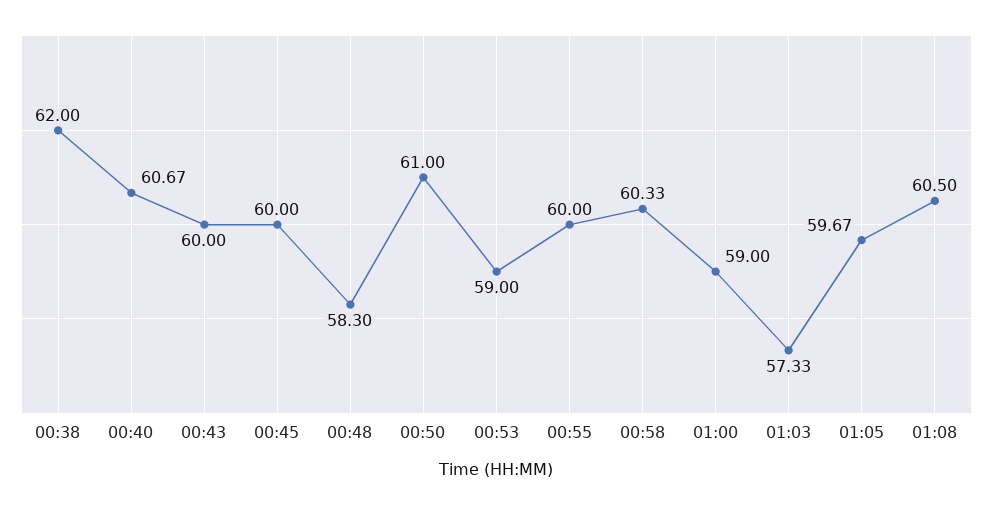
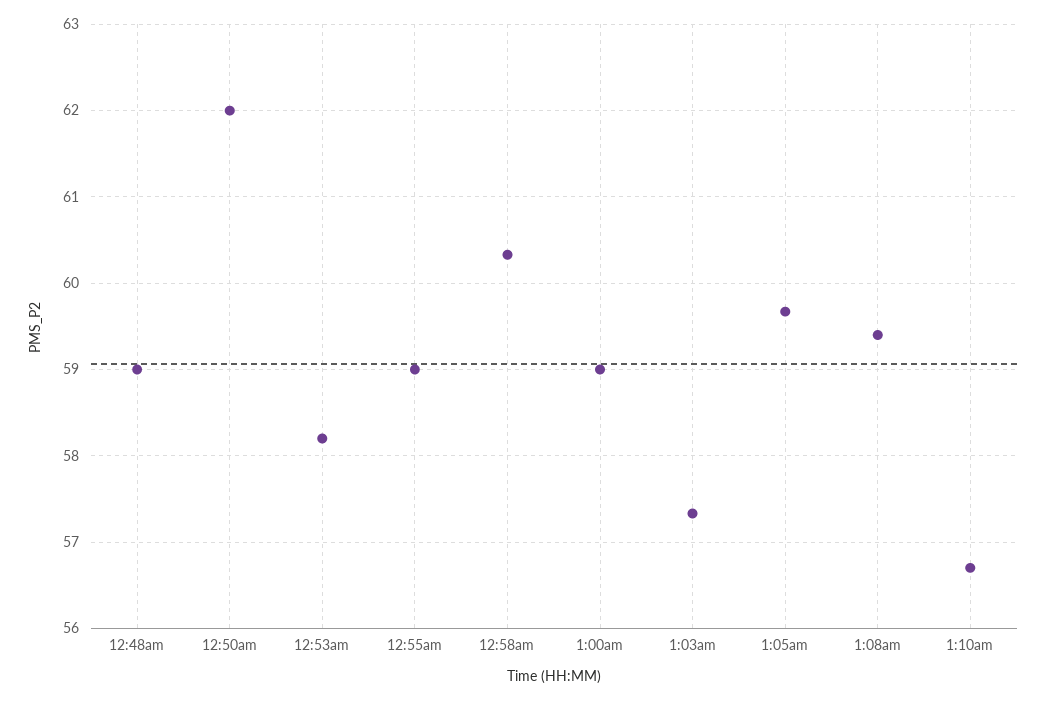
00:38: 62 -> none
00:40: 60.67 -> none
00:43: 60 -> none
00:45: 60 -> none
00:48: 58.3 -> 59
00:50: 61 -> 62
00:53: 59 -> 58.2
00:55: 60 -> 59
01:08: 60.5 -> 59.4
1:10am: none -> 56.7

